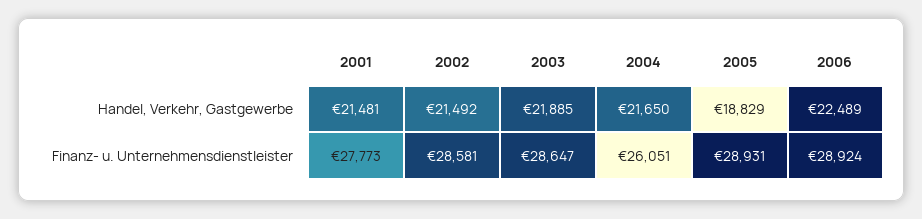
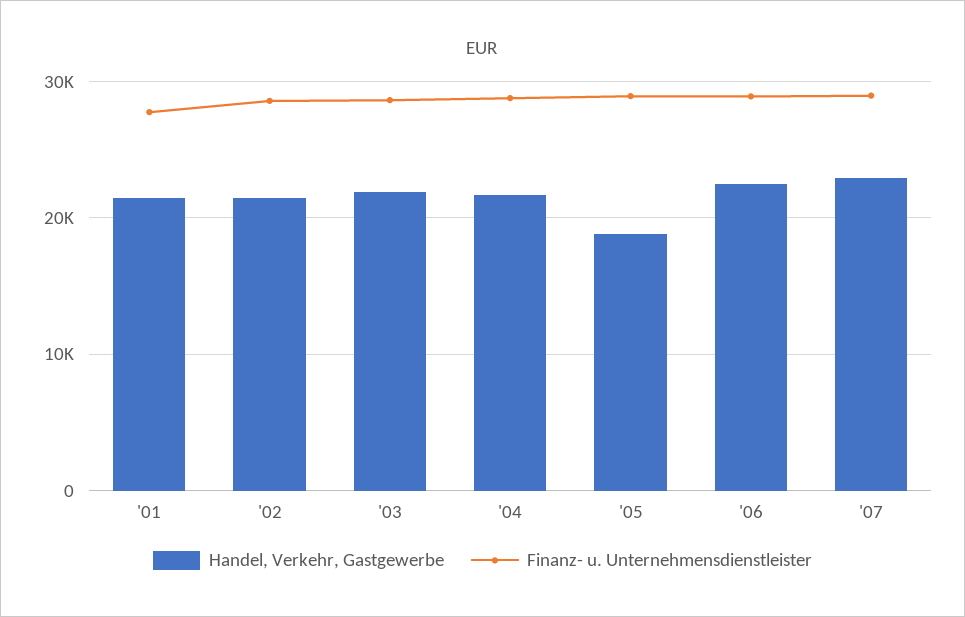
Finanz- u. Unternehmensdienstleister, 2004: 26051 -> 29000
Handel, Verkehr, Gastgewerbe, '07: none -> 23000
Finanz- u. Unternehmensdienstleister, '07: none -> 29000

